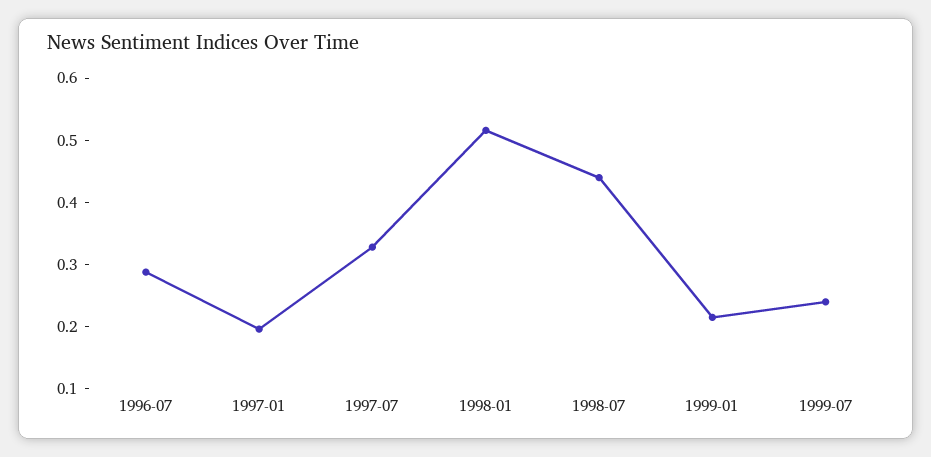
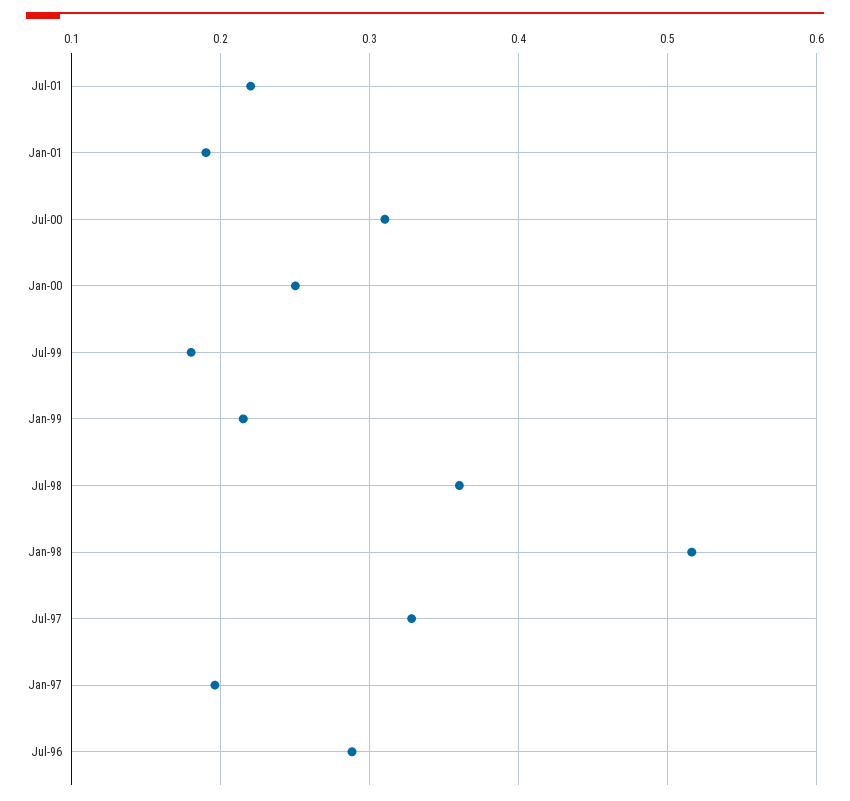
1998-07: 0.44 -> 0.36
1999-07: 0.24 -> 0.18
Jul-01: none -> 0.22
Jan-01: none -> 0.19
Jul-00: none -> 0.31
Jan-00: none -> 0.25

